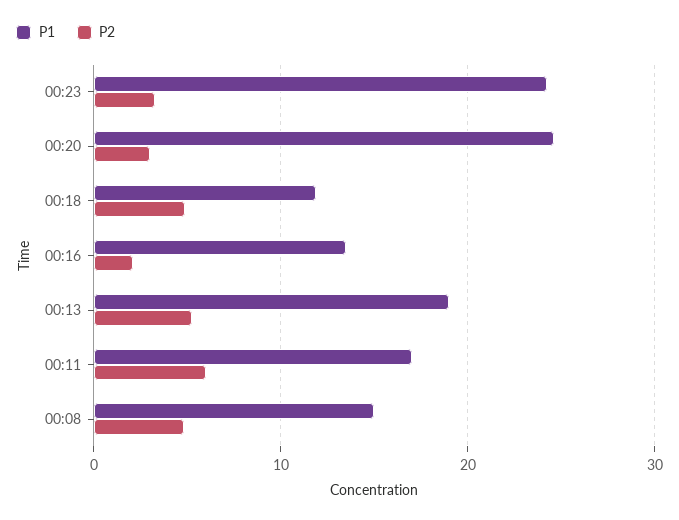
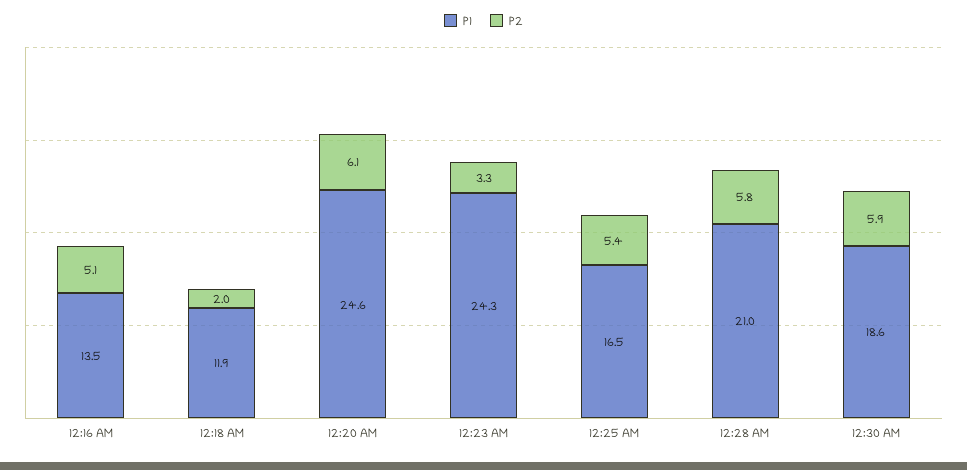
P2, 00:20: 3 -> 6.1
P2, 00:18: 5 -> 2
P2, 00:16: 2 -> 5.1
P1, 00:13: 19 -> none
P2, 00:13: 5 -> none
P1, 00:11: 17 -> none
P2, 00:11: 6 -> none
P1, 00:08: 15 -> none
P2, 00:08: 5 -> none
P1, 12:25 AM: none -> 16.5
P2, 12:25 AM: none -> 5.4
P1, 12:28 AM: none -> 21
P2, 12:28 AM: none -> 5.8
P1, 12:30 AM: none -> 18.6
P2, 12:30 AM: none -> 5.9

